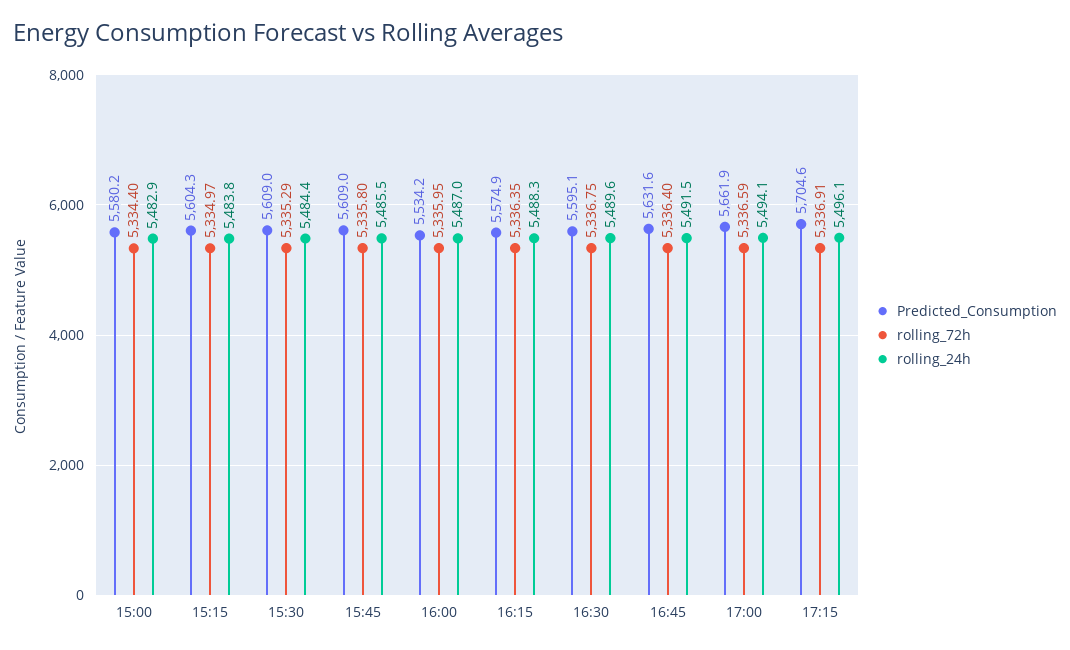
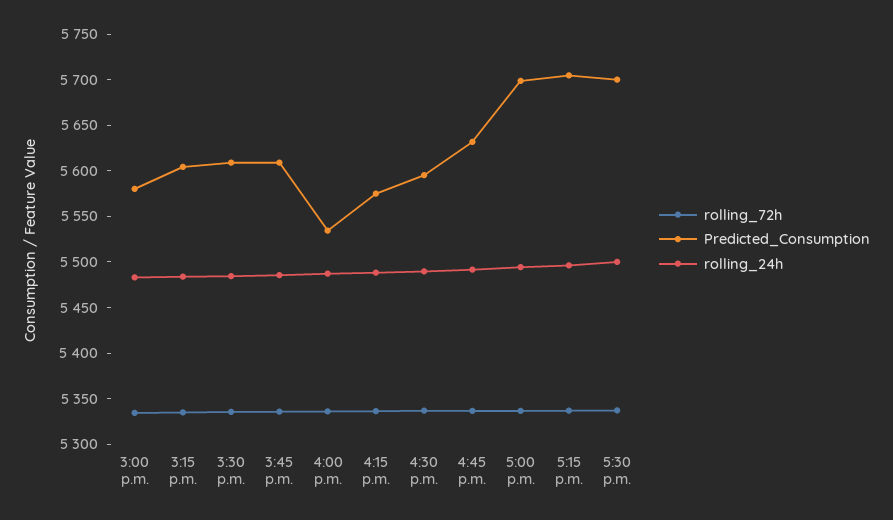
Predicted_Consumption, 17:00: 5661.9 -> 5700
rolling_72h, 5:30 p.m.: none -> 5340
Predicted_Consumption, 5:30 p.m.: none -> 5700
rolling_24h, 5:30 p.m.: none -> 5500

